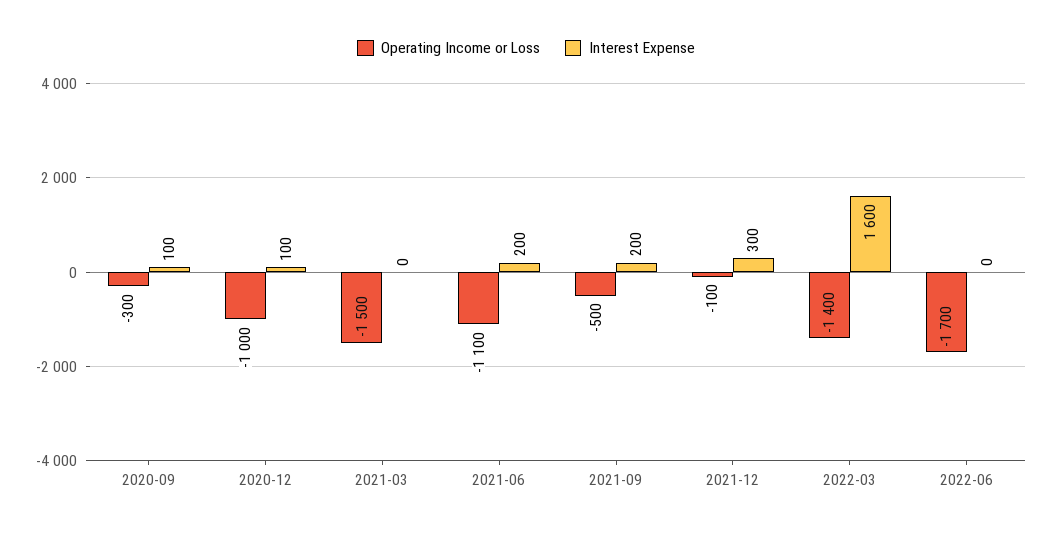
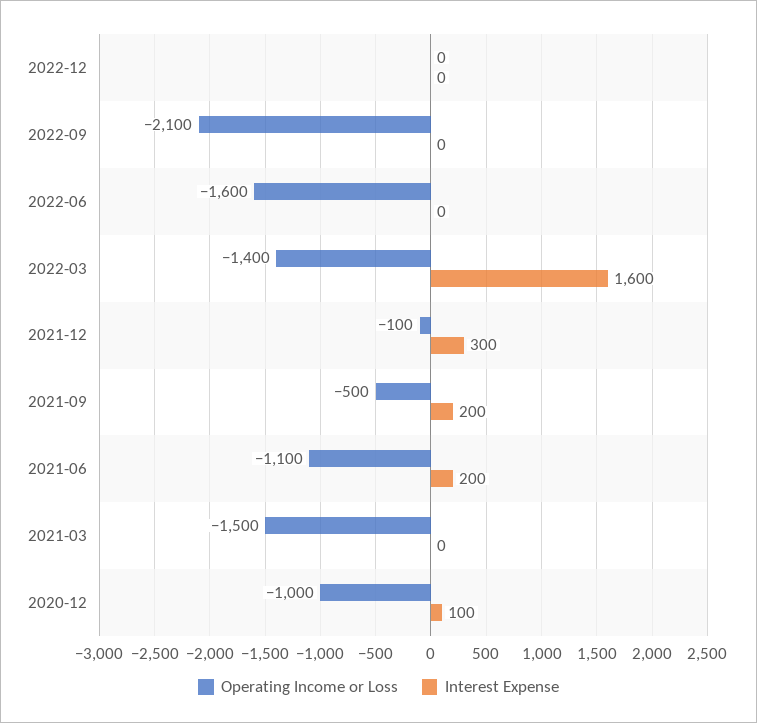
Operating Income or Loss, 2020-09: -300 -> none
Interest Expense, 2020-09: 100 -> none
Operating Income or Loss, 2022-06: -1700 -> -1600
Operating Income or Loss, 2022-12: none -> 0
Interest Expense, 2022-12: none -> 0
Operating Income or Loss, 2022-09: none -> -2100
Interest Expense, 2022-09: none -> 0

